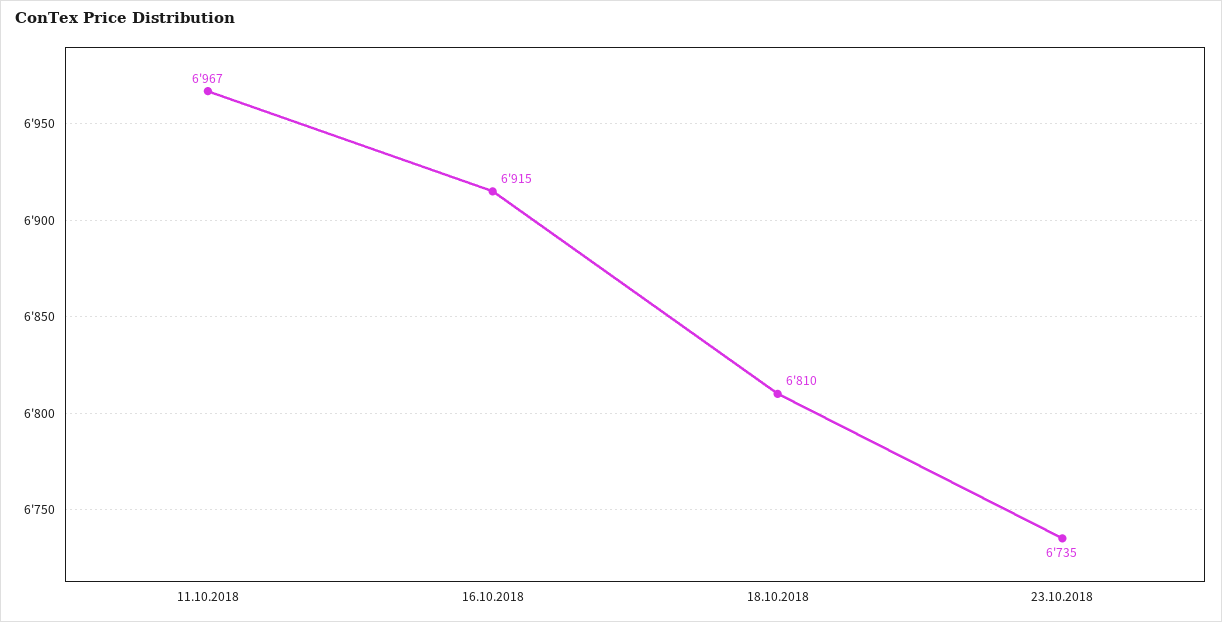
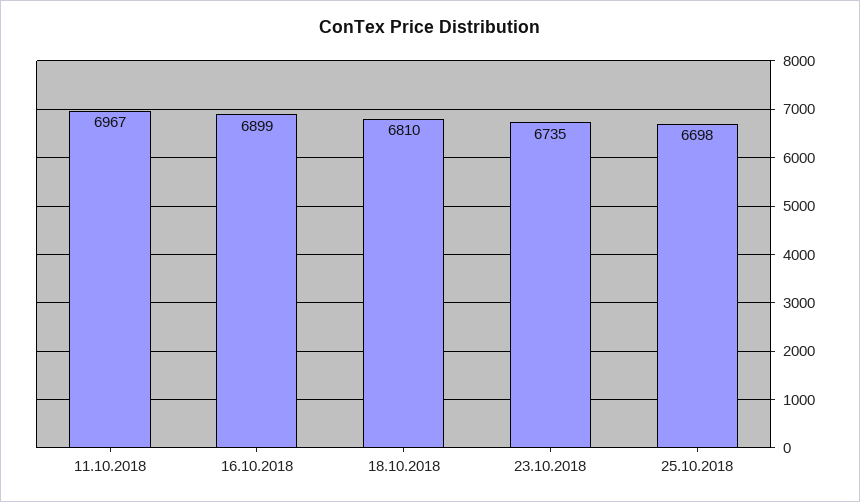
16.10.2018: 6915 -> 6899
25.10.2018: none -> 6698

